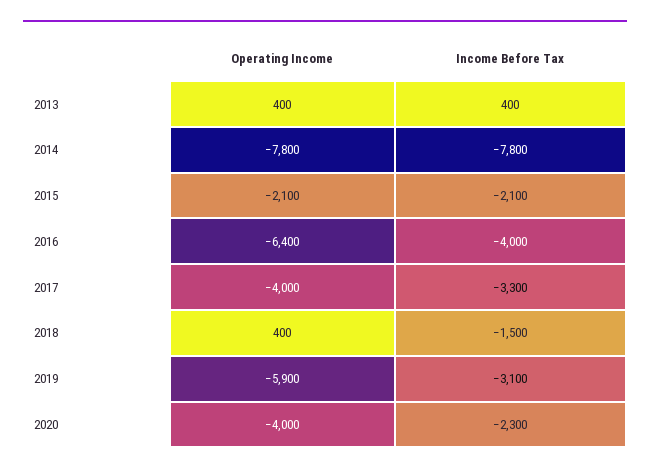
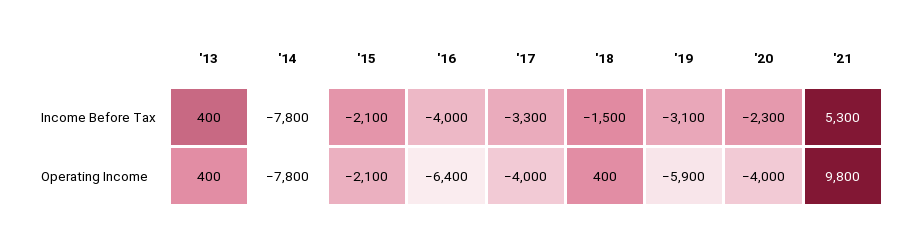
Income Before Tax, '21: none -> 5300
Operating Income, '21: none -> 9800

